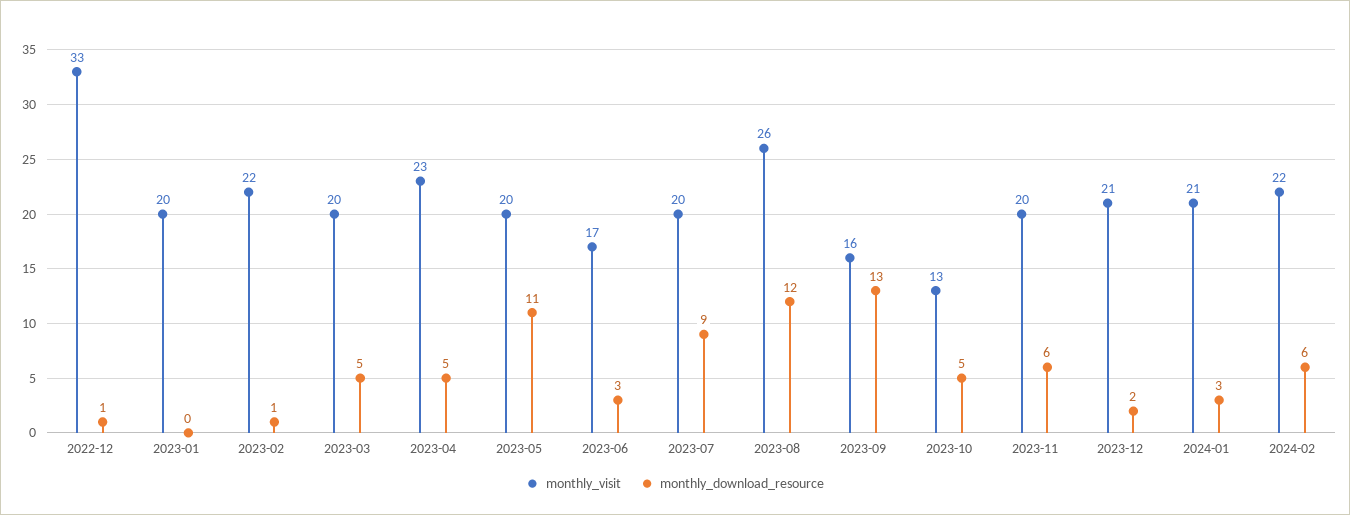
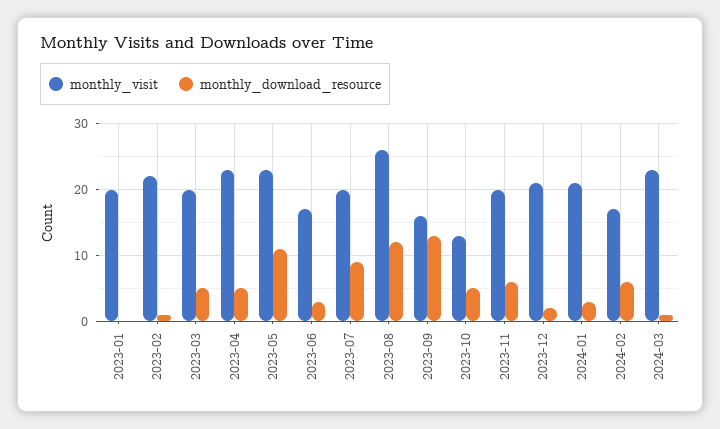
monthly_visit, 2022-12: 33 -> none
monthly_download_resource, 2022-12: 1 -> none
monthly_visit, 2023-05: 20 -> 23
monthly_visit, 2024-02: 22 -> 17
monthly_visit, 2024-03: none -> 23
monthly_download_resource, 2024-03: none -> 1

